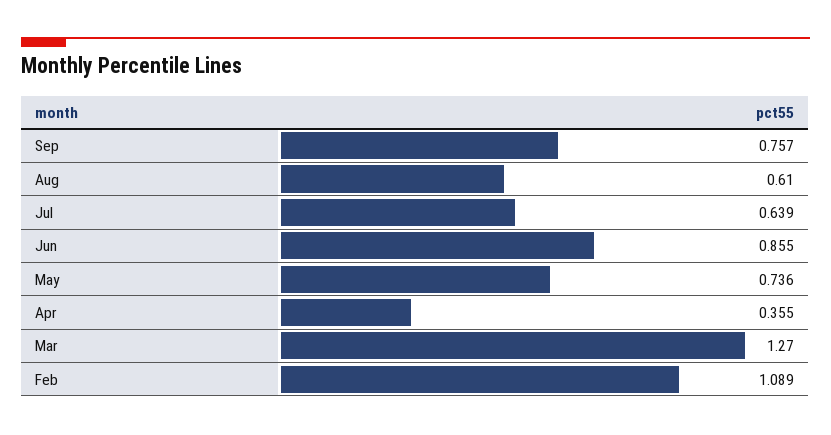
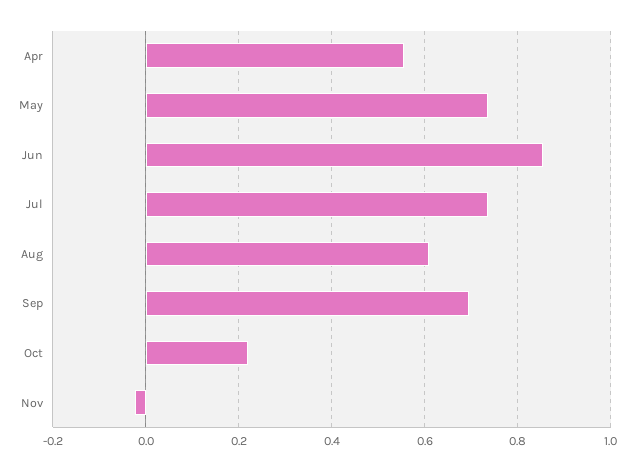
Sep: 0.757 -> 0.7
Jul: 0.639 -> 0.74
Apr: 0.355 -> 0.56
Mar: 1.27 -> none
Feb: 1.089 -> none
Oct: none -> 0.22
Nov: none -> -0.02

